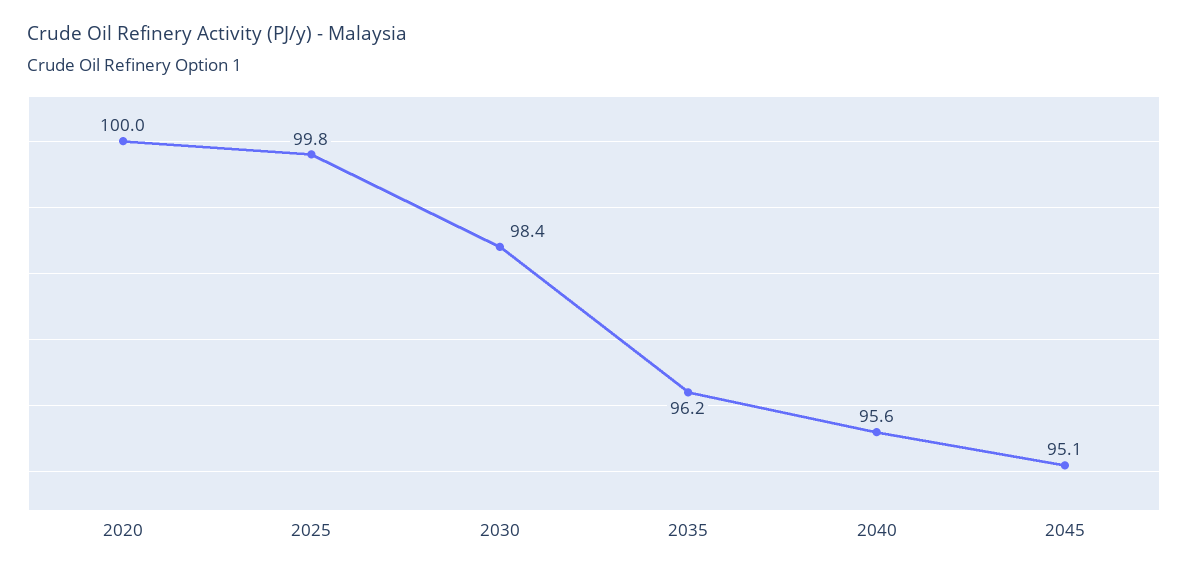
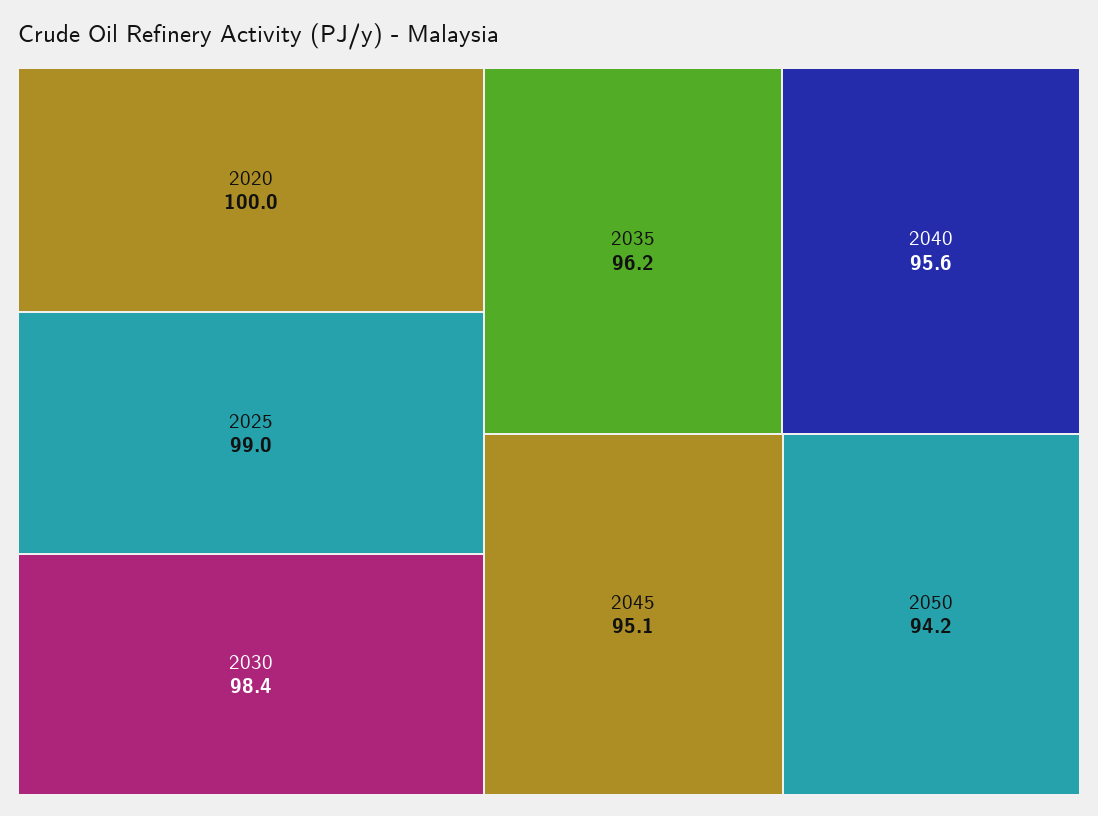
2025: 99.8 -> 99
2050: none -> 94.2

